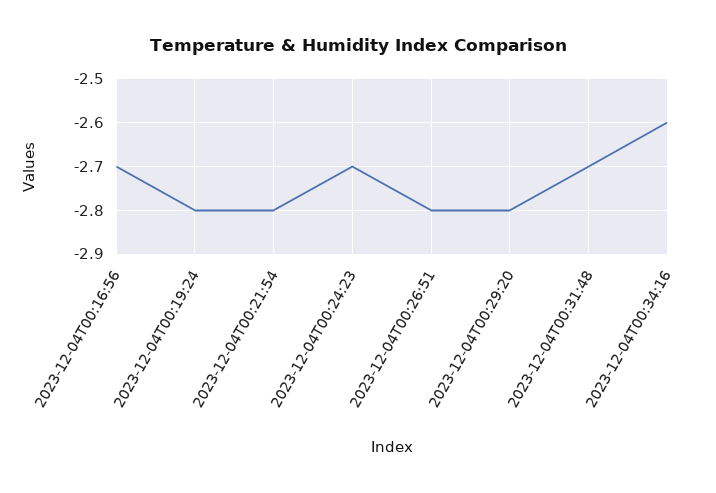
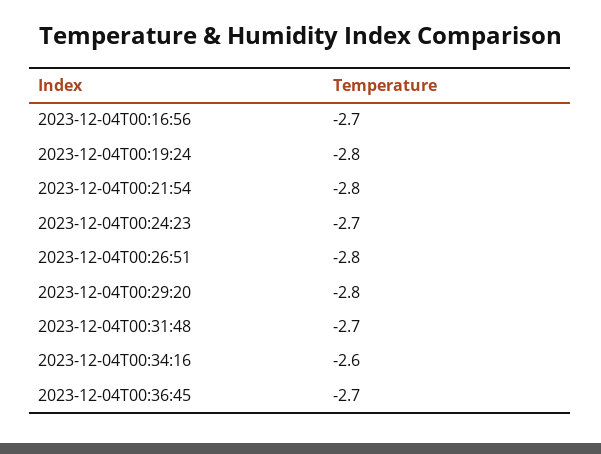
2023-12-04T00:36:45: none -> -2.7

